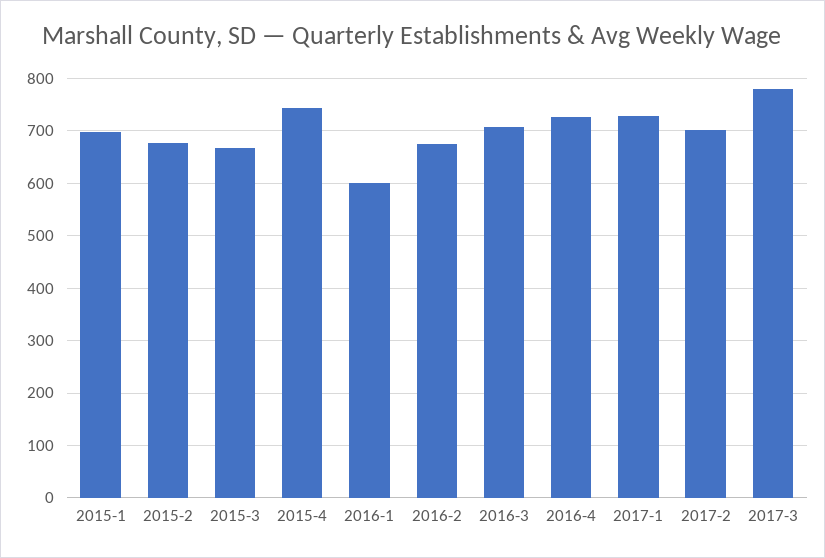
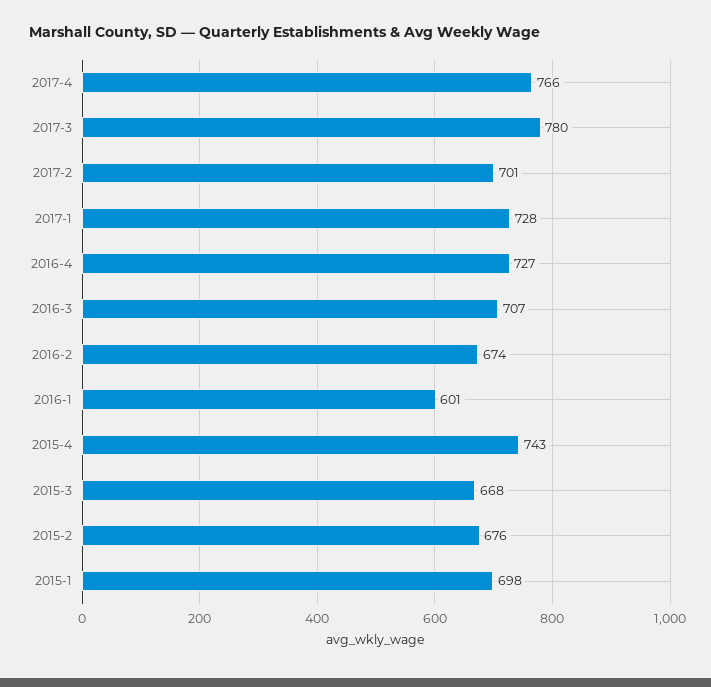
2017-4: none -> 766

